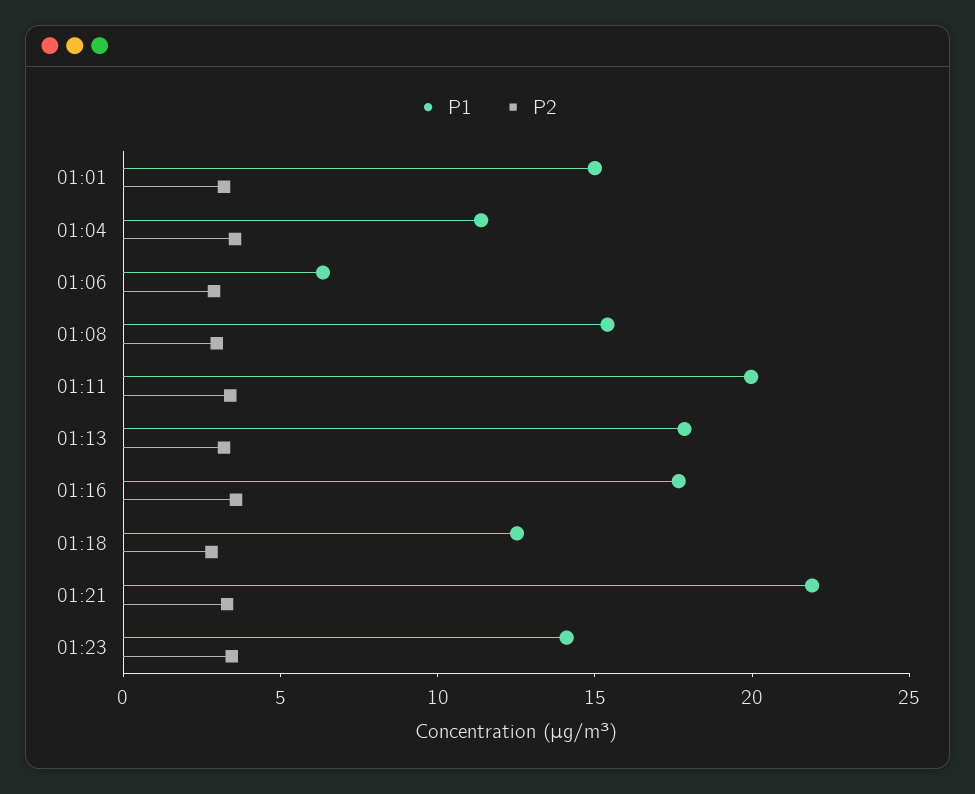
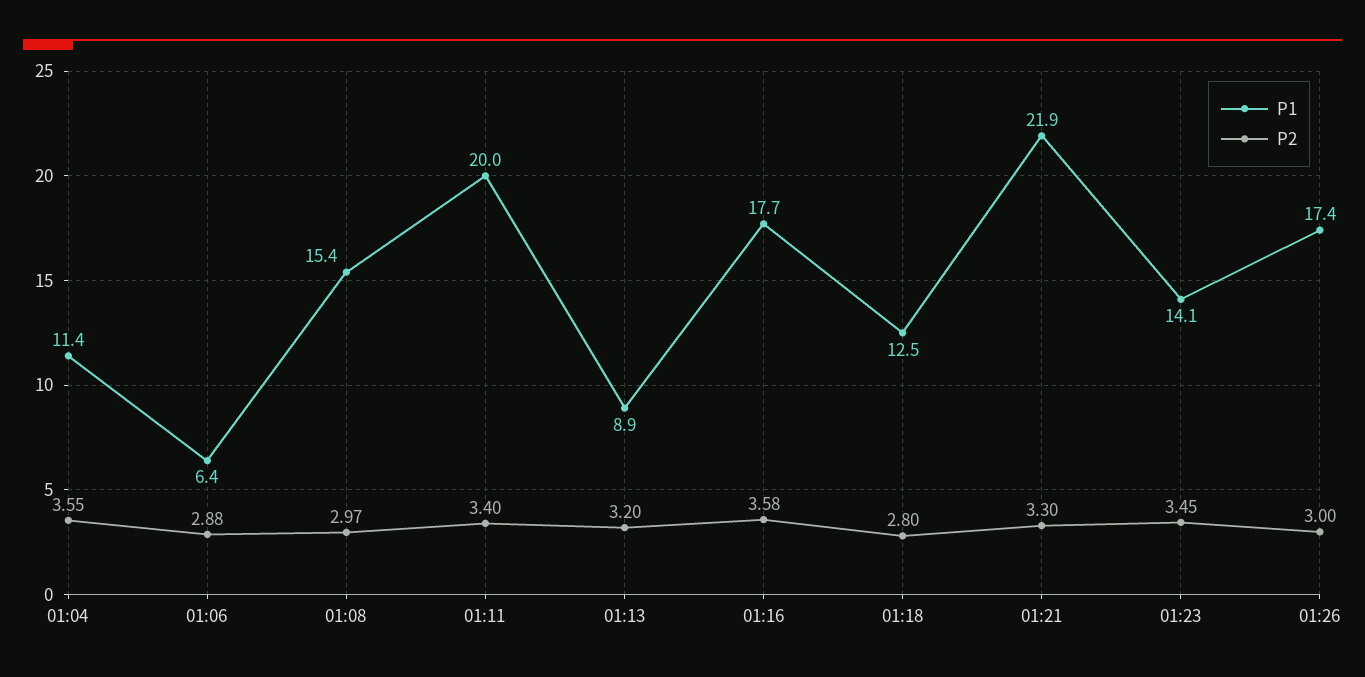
P1, 01:01: 15 -> none
P2, 01:01: 3 -> none
P1, 01:13: 18 -> 8.9
P1, 01:26: none -> 17.4
P2, 01:26: none -> 3

